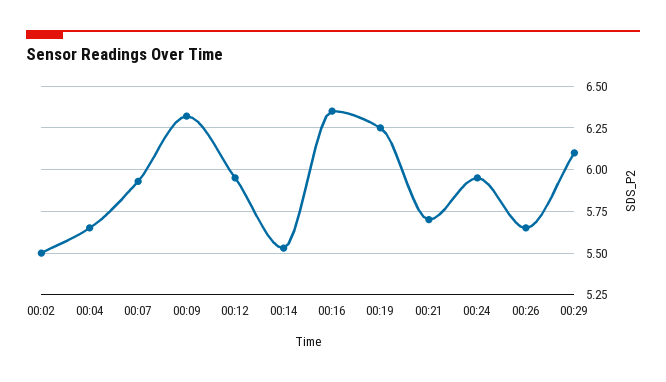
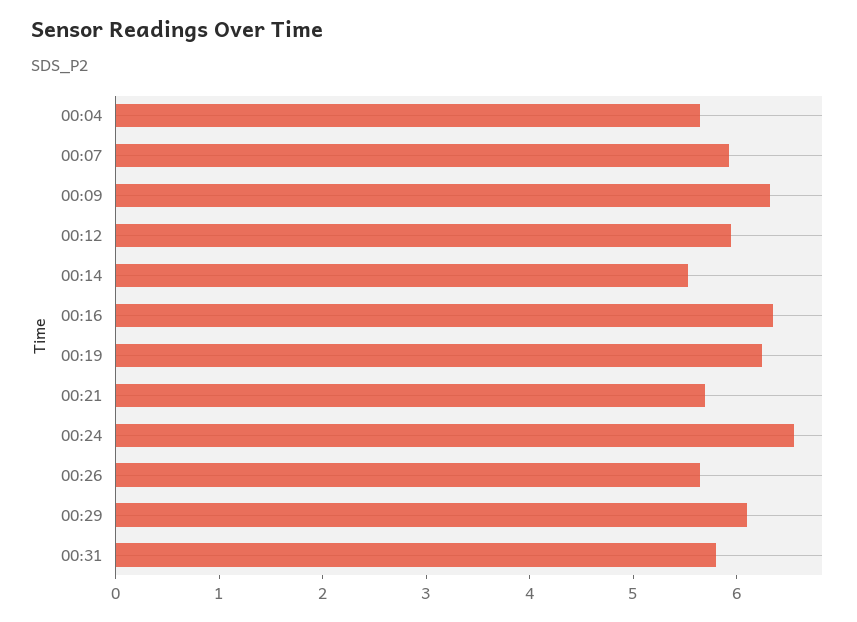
00:02: 5.5 -> none
00:24: 5.95 -> 6.6
00:31: none -> 5.8

